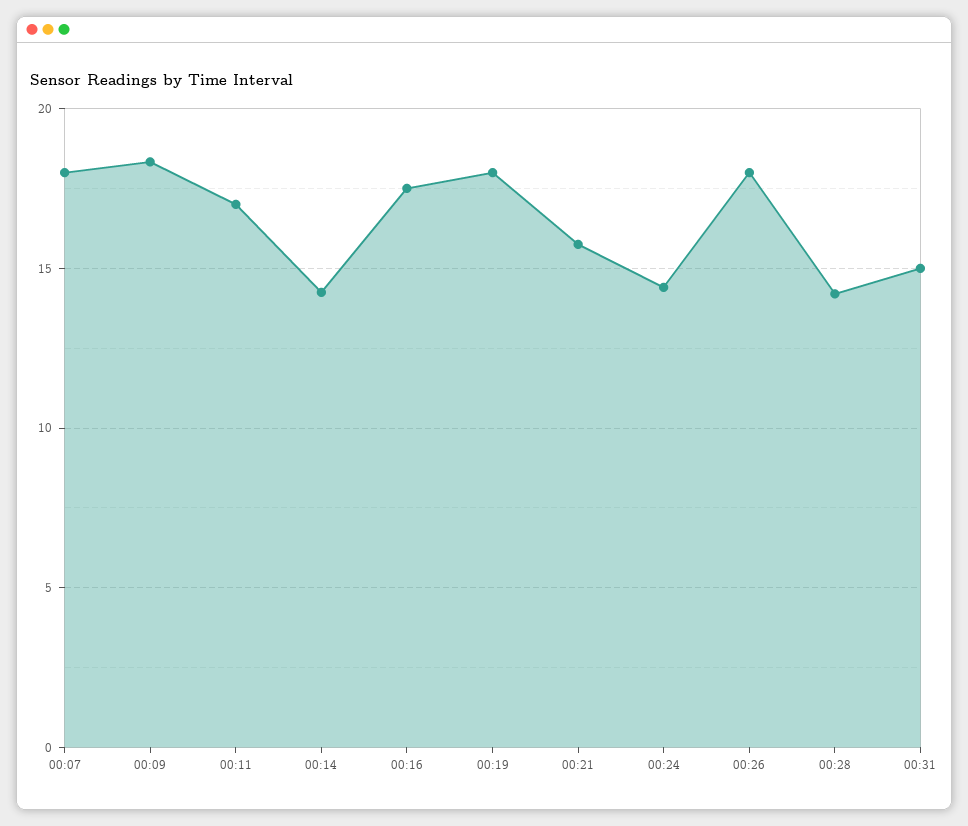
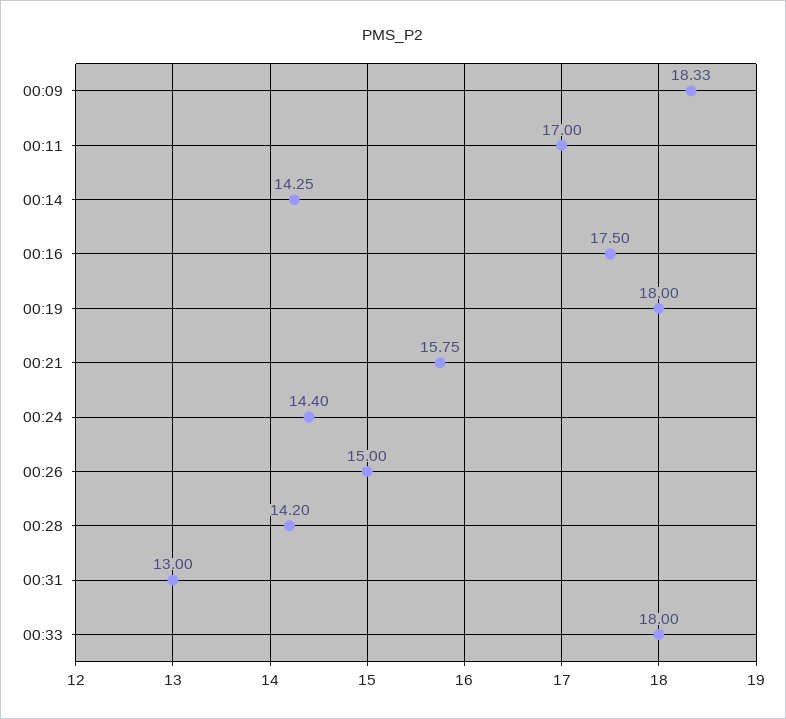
00:07: 18 -> none
00:26: 18 -> 15
00:31: 15 -> 13
00:33: none -> 18

